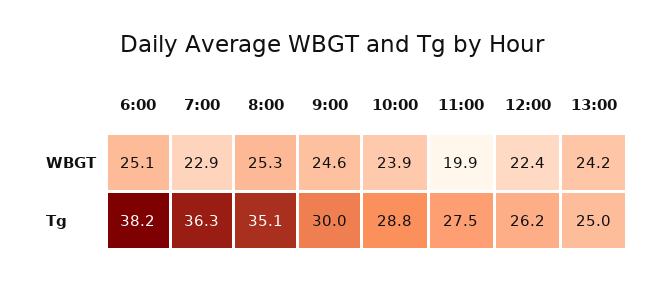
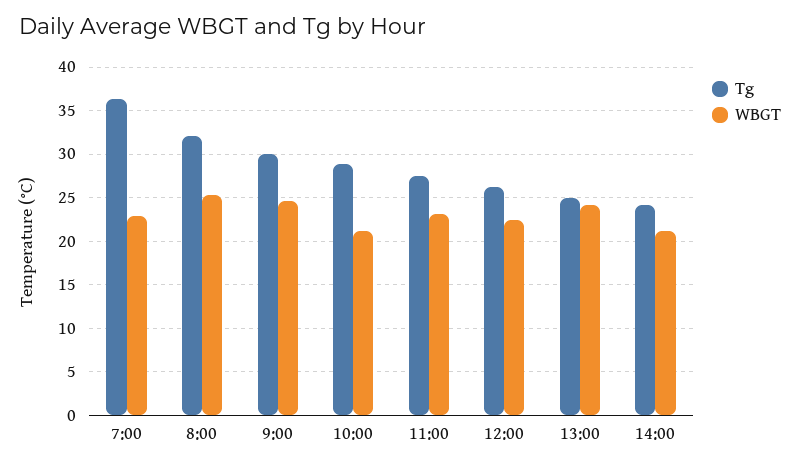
WBGT, 6:00: 25.1 -> none
WBGT, 10:00: 23.9 -> 21
WBGT, 11:00: 19.9 -> 23
Tg, 6:00: 38.2 -> none
Tg, 8:00: 35.1 -> 32
Tg, 14:00: none -> 24
WBGT, 14:00: none -> 21

